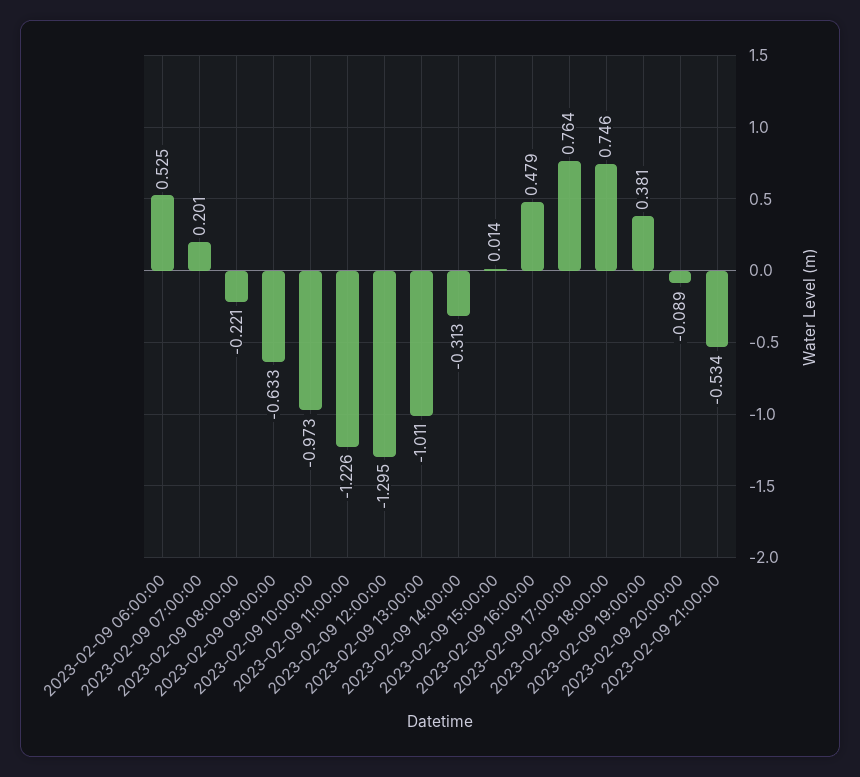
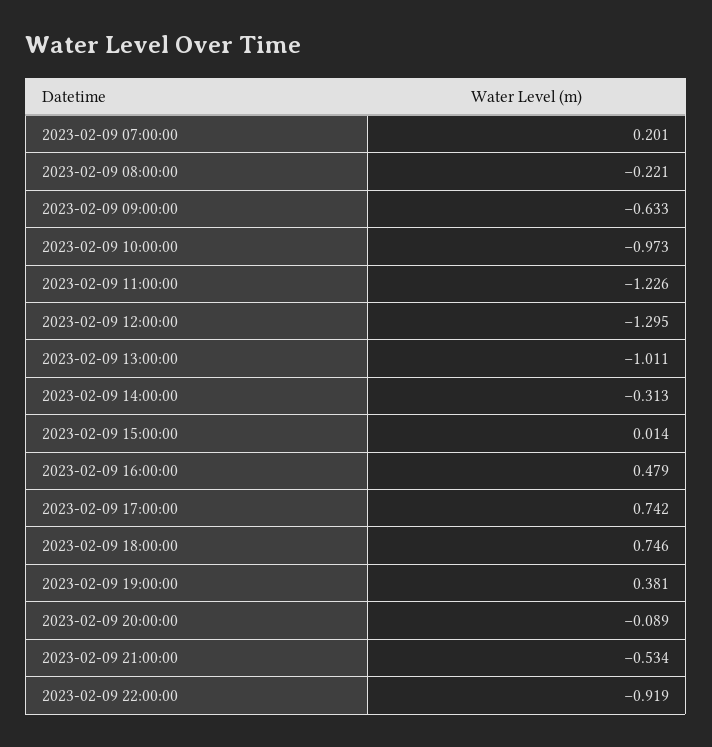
2023-02-09 06:00:00: 0.525 -> none
2023-02-09 17:00:00: 0.764 -> 0.742
2023-02-09 22:00:00: none -> -0.919

